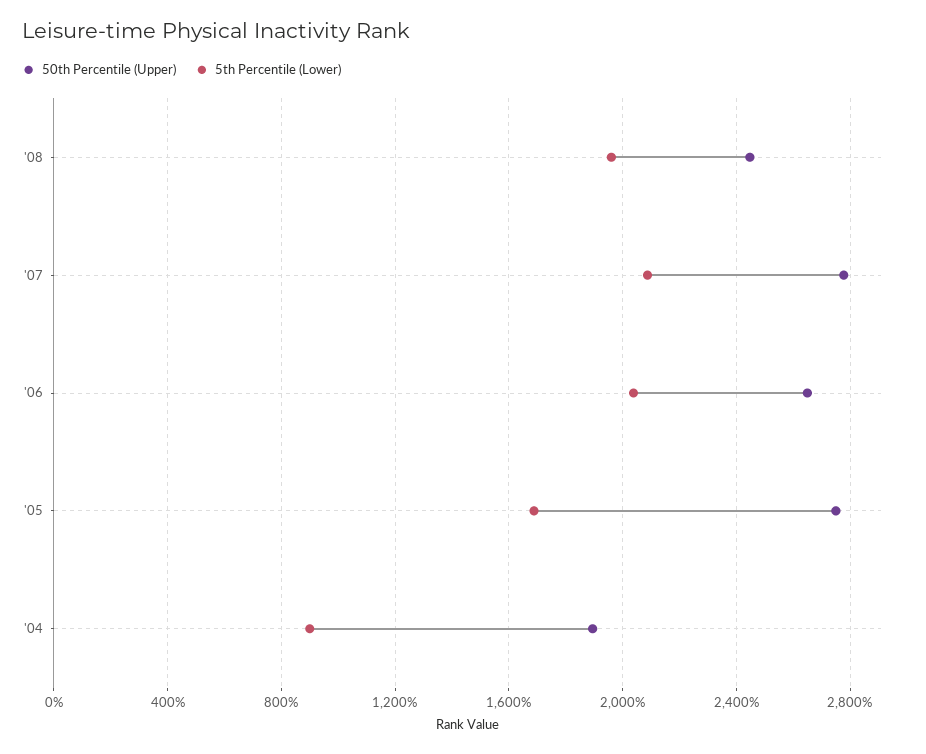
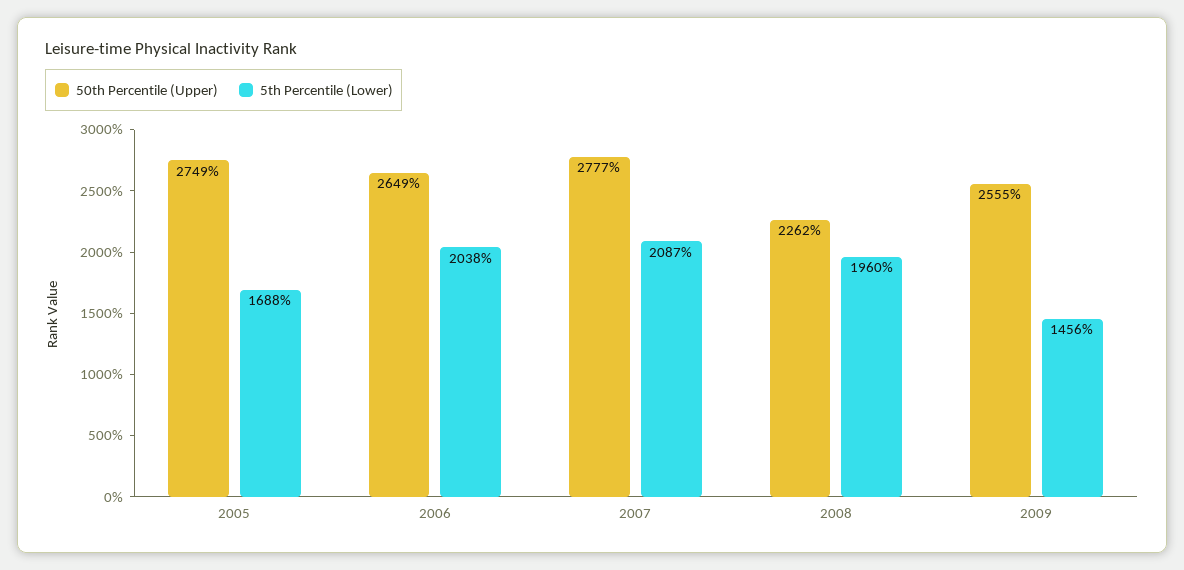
50th Percentile (Upper), '08: 2450 -> 2262
50th Percentile (Upper), '04: 1900 -> none
5th Percentile (Lower), '04: 900 -> none
50th Percentile (Upper), 2009: none -> 2555
5th Percentile (Lower), 2009: none -> 1456

